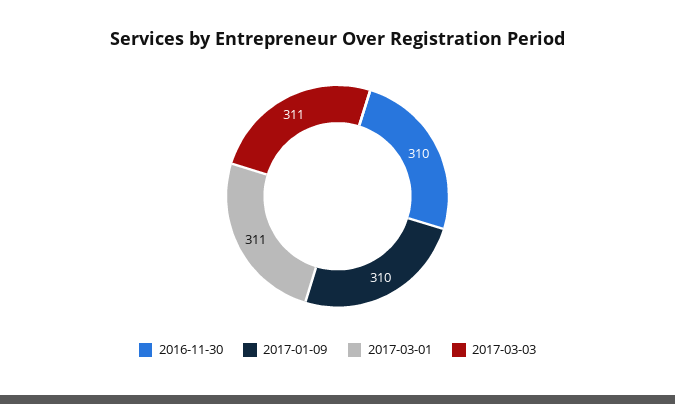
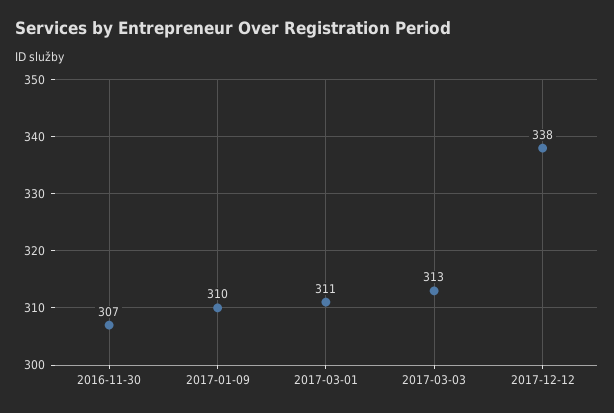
2016-11-30: 310 -> 307
2017-03-03: 311 -> 313
2017-12-12: none -> 338

